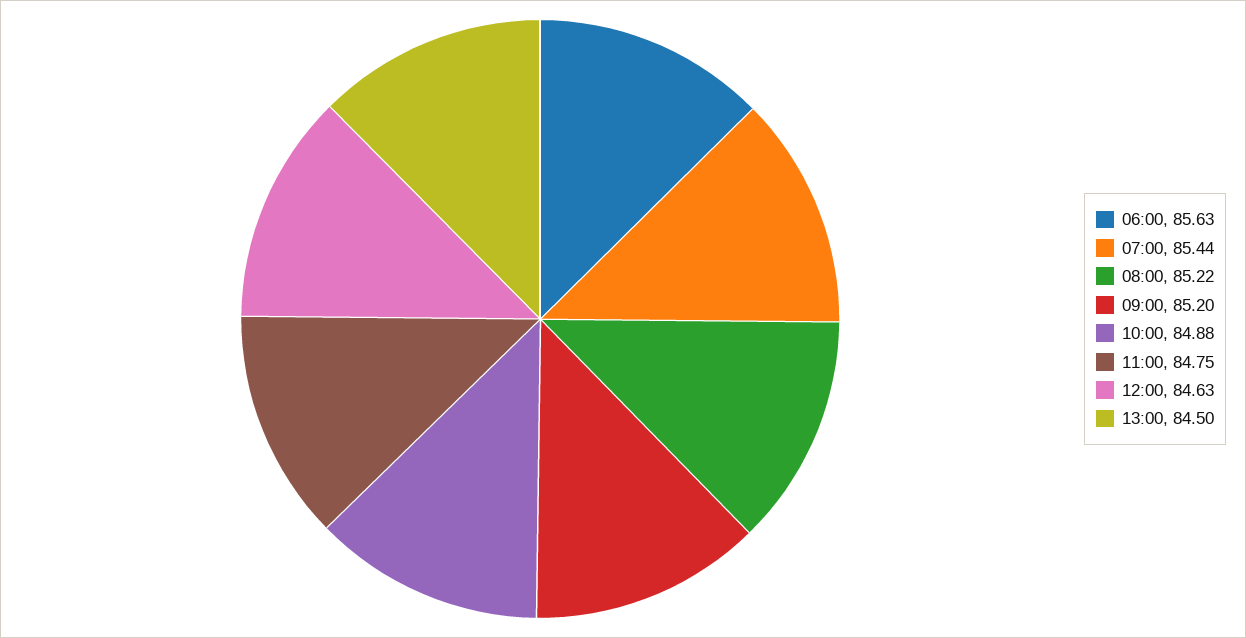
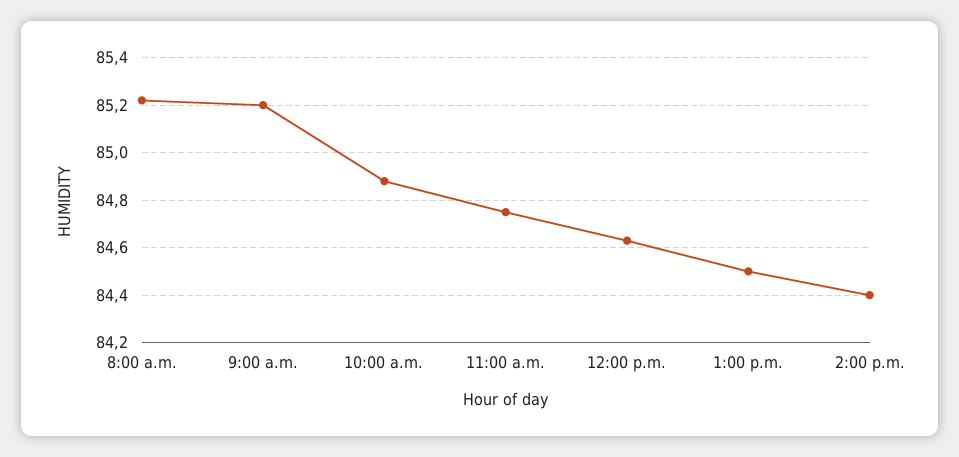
06:00: 85.63 -> none
07:00: 85.44 -> none
2:00 p.m.: none -> 84.4

